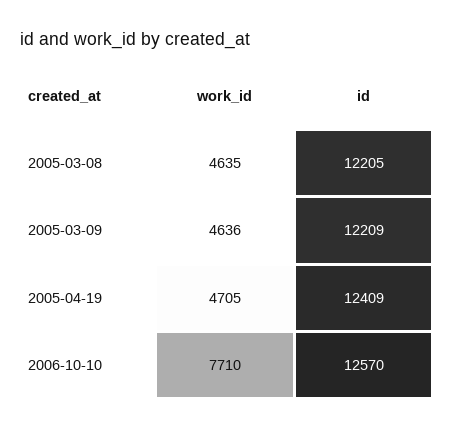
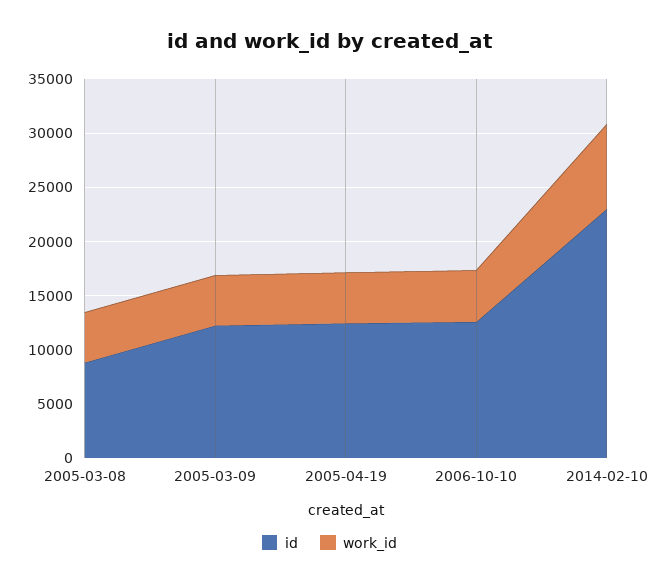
id, 2005-03-08: 12205 -> 9000
work_id, 2006-10-10: 7710 -> 5000
id, 2014-02-10: none -> 23000
work_id, 2014-02-10: none -> 8000

